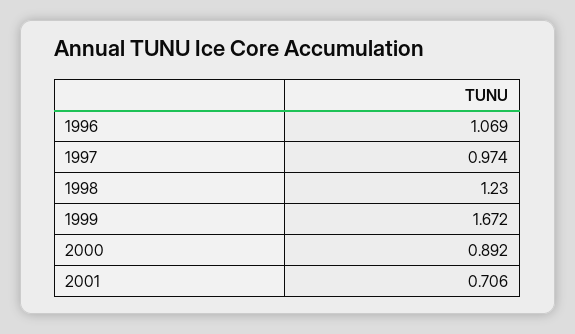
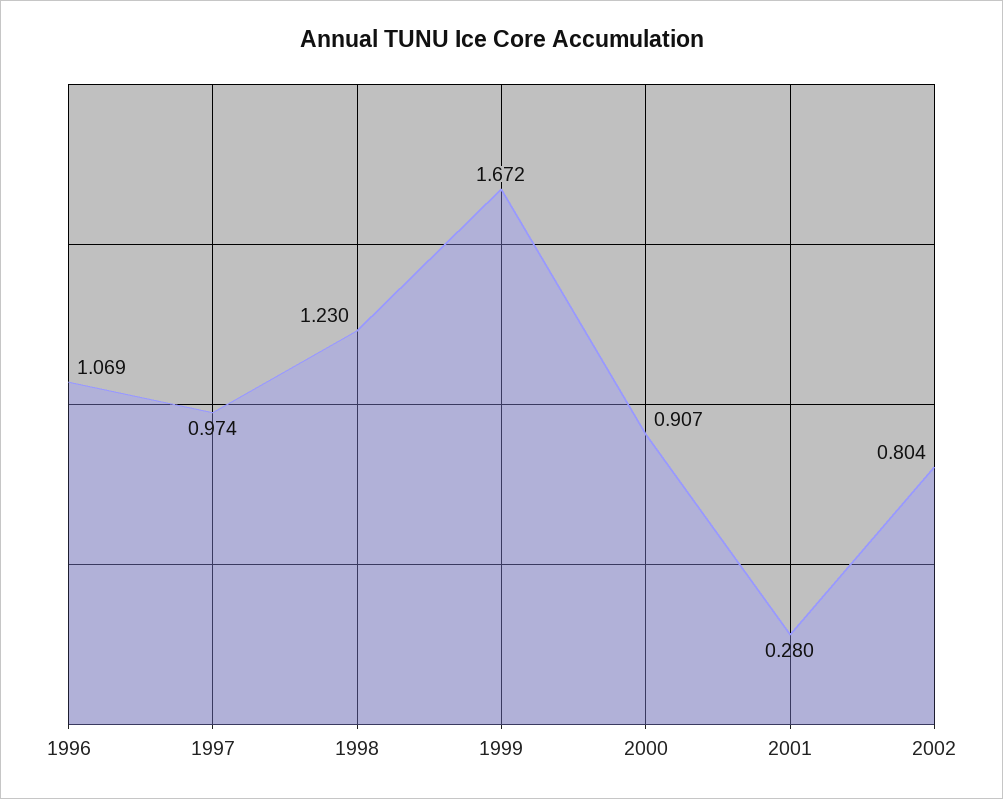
2000: 0.892 -> 0.907
2001: 0.706 -> 0.28
2002: none -> 0.804

